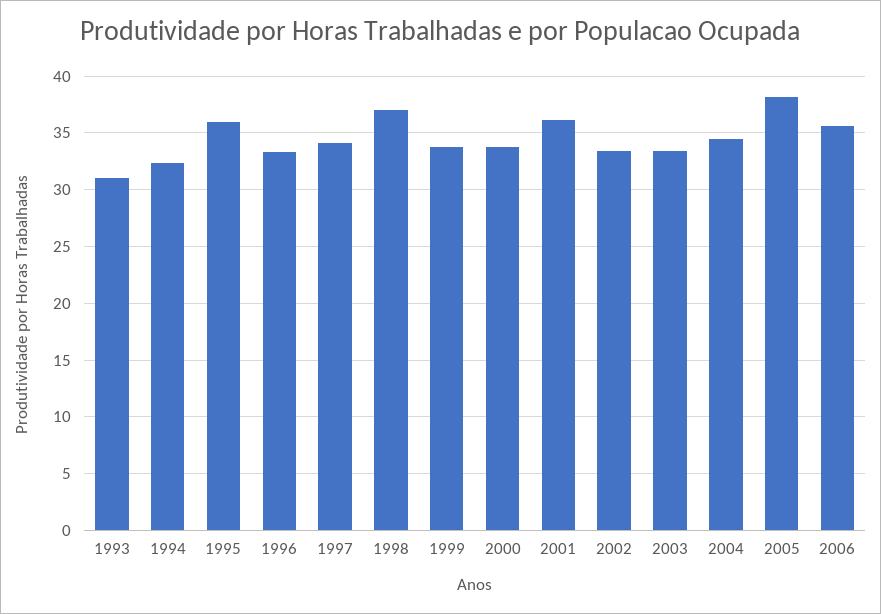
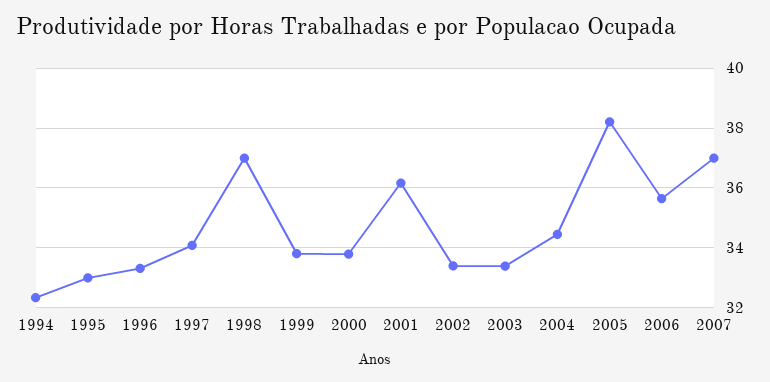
1993: 31 -> none
1995: 36 -> 33
2007: none -> 37

